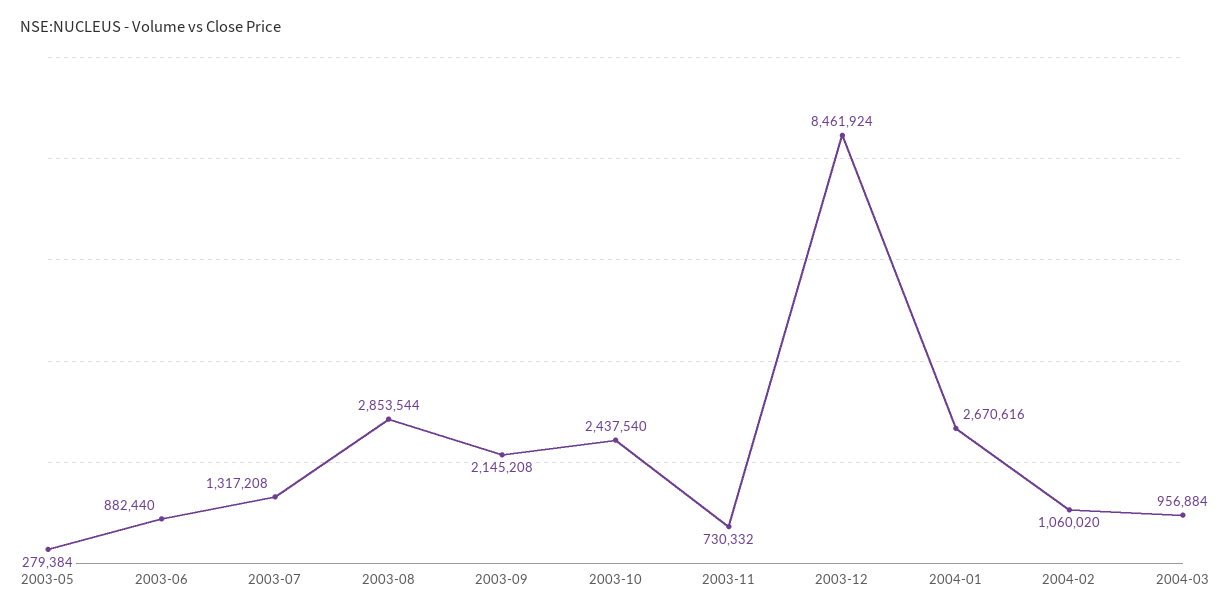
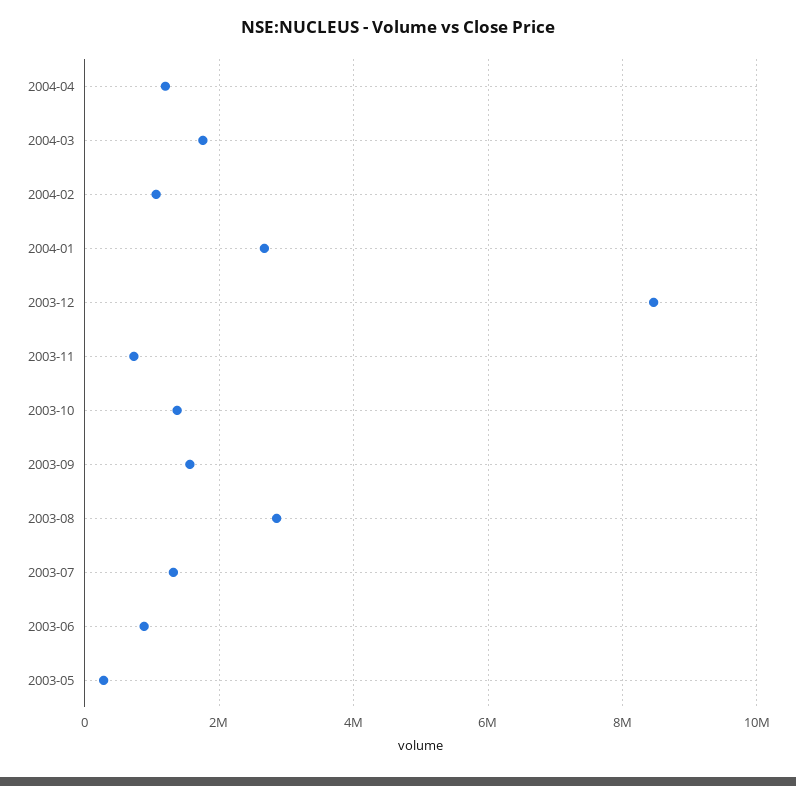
2003-09: 2145208 -> 1600000
2003-10: 2437540 -> 1400000
2004-03: 956884 -> 1800000
2004-04: none -> 1200000

